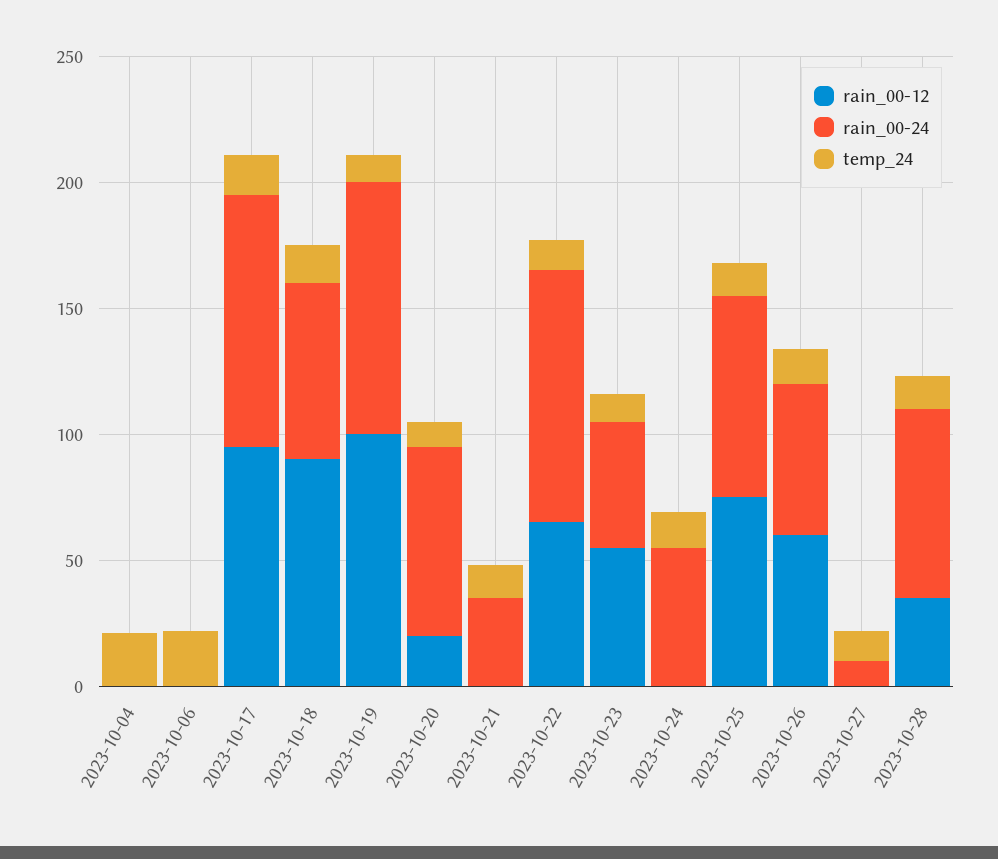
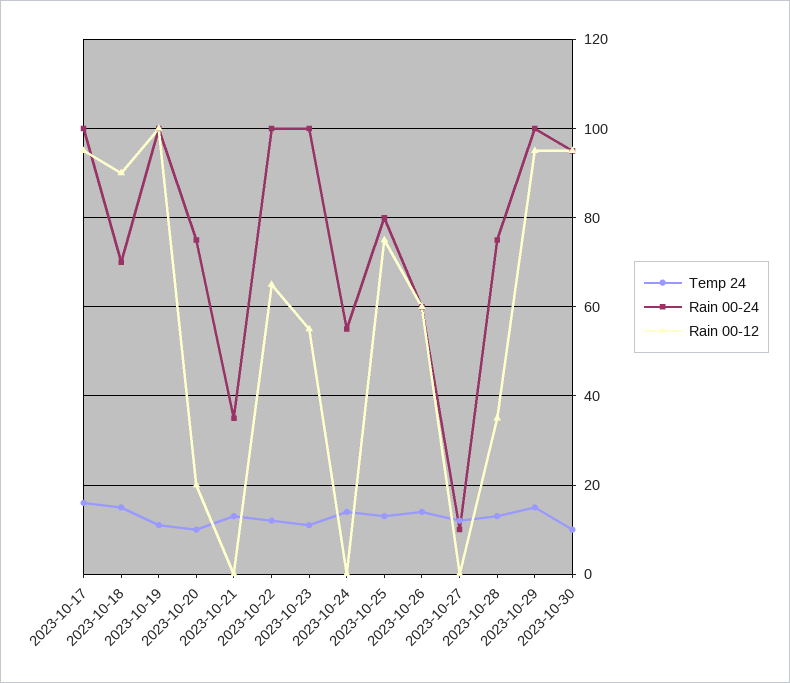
rain_00-12, 2023-10-04: 0 -> none
rain_00-24, 2023-10-04: 0 -> none
temp_24, 2023-10-04: 20 -> none
rain_00-12, 2023-10-06: 0 -> none
rain_00-24, 2023-10-06: 0 -> none
temp_24, 2023-10-06: 20 -> none
rain_00-24, 2023-10-23: 50 -> 100
temp_24, 2023-10-29: none -> 15
rain_00-24, 2023-10-29: none -> 100
rain_00-12, 2023-10-29: none -> 95
temp_24, 2023-10-30: none -> 10
rain_00-24, 2023-10-30: none -> 95
rain_00-12, 2023-10-30: none -> 95

